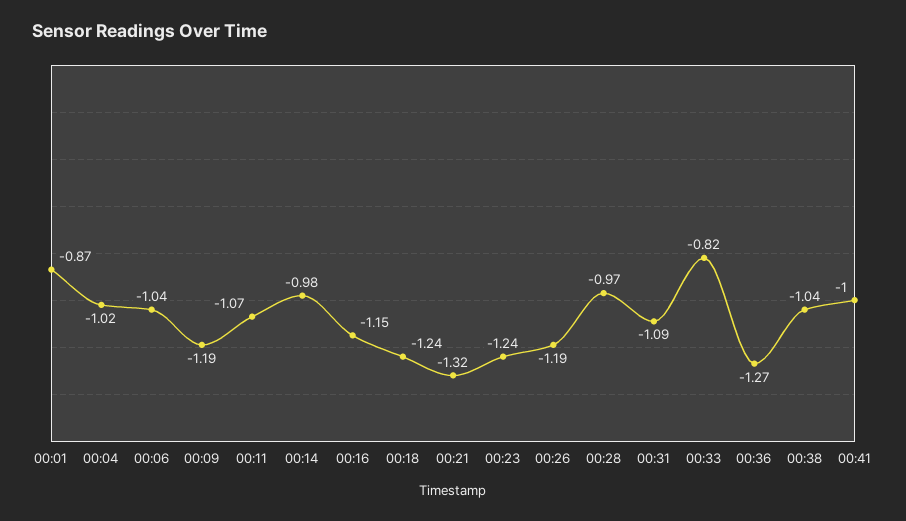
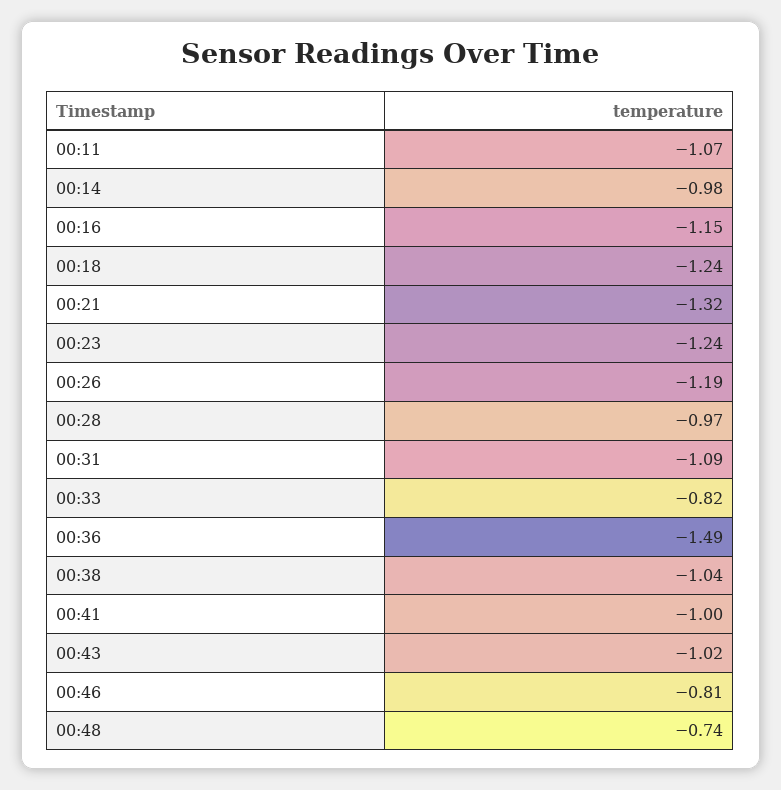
00:01: -0.87 -> none
00:04: -1.02 -> none
00:06: -1.04 -> none
00:09: -1.19 -> none
00:36: -1.27 -> -1.49
00:43: none -> -1.02
00:46: none -> -0.81
00:48: none -> -0.74

